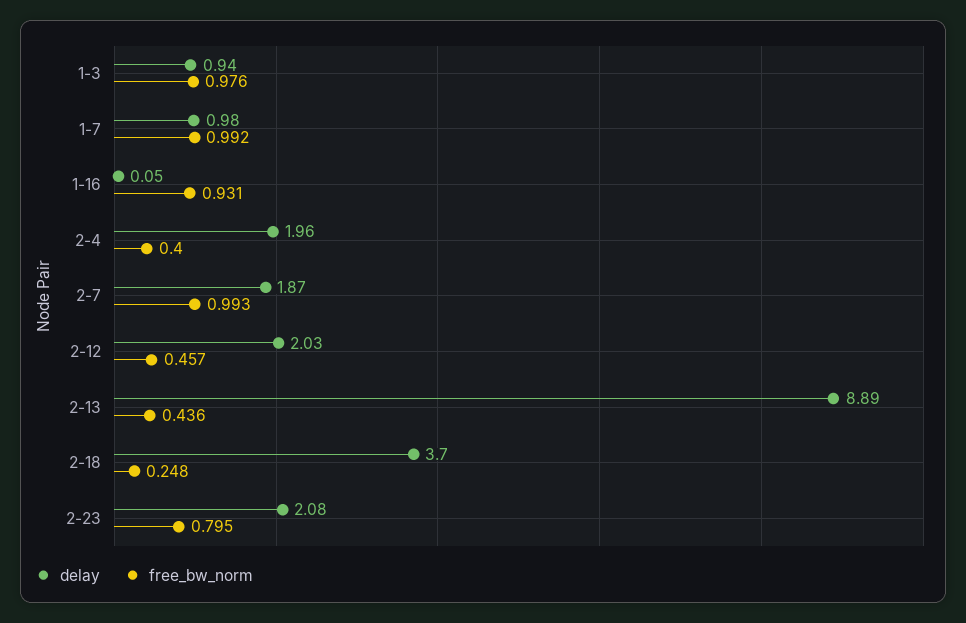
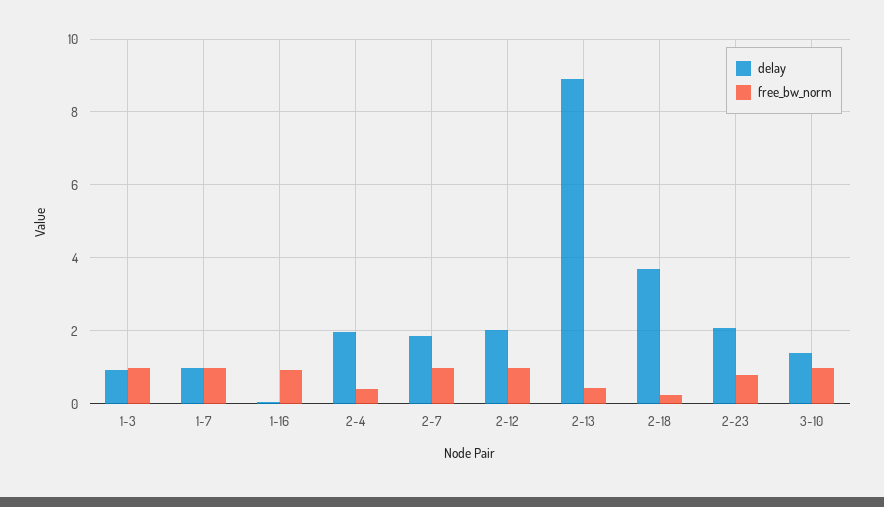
free_bw_norm, 2-12: 0.457 -> 1
delay, 3-10: none -> 1.4
free_bw_norm, 3-10: none -> 1

